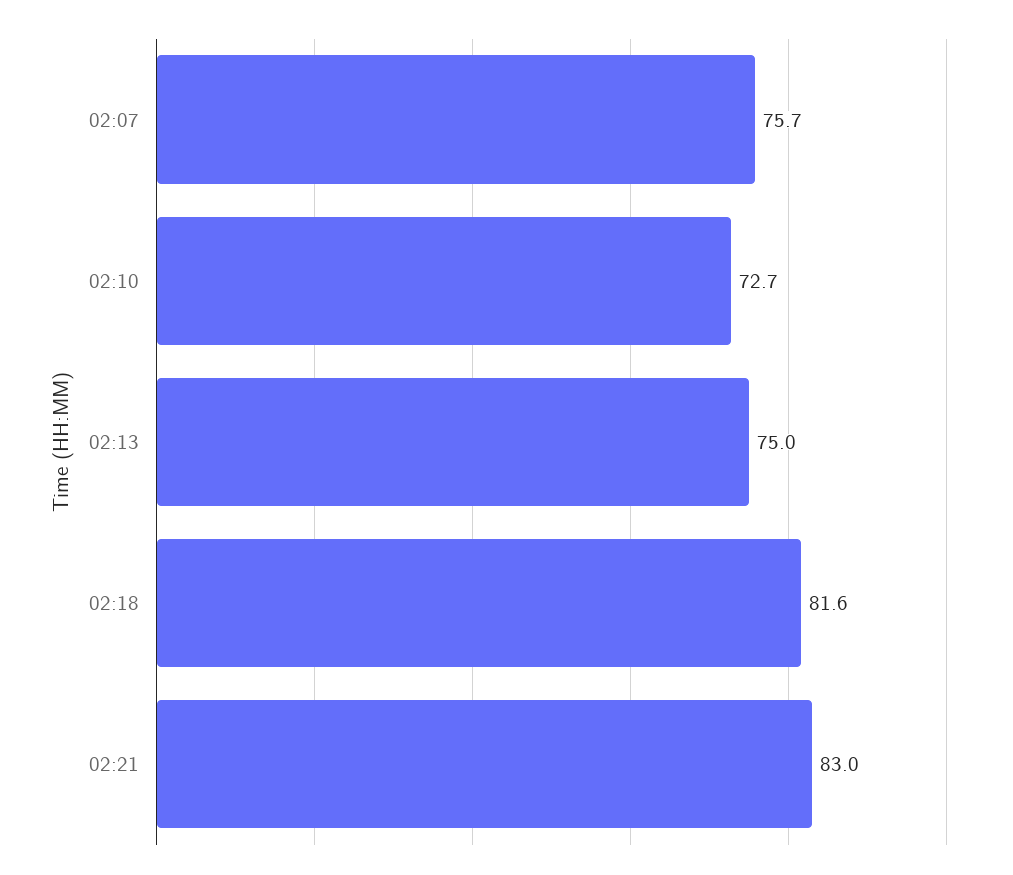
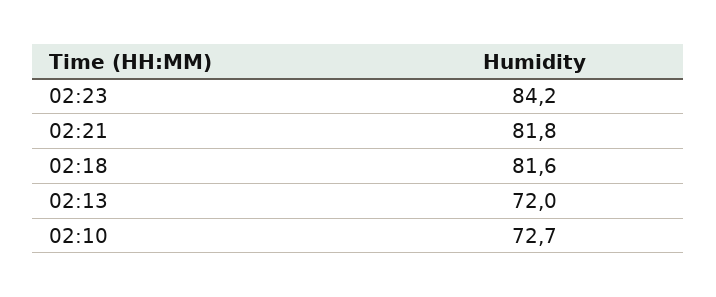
02:07: 75.7 -> none
02:13: 75 -> 72
02:21: 83 -> 81.8
02:23: none -> 84.2

